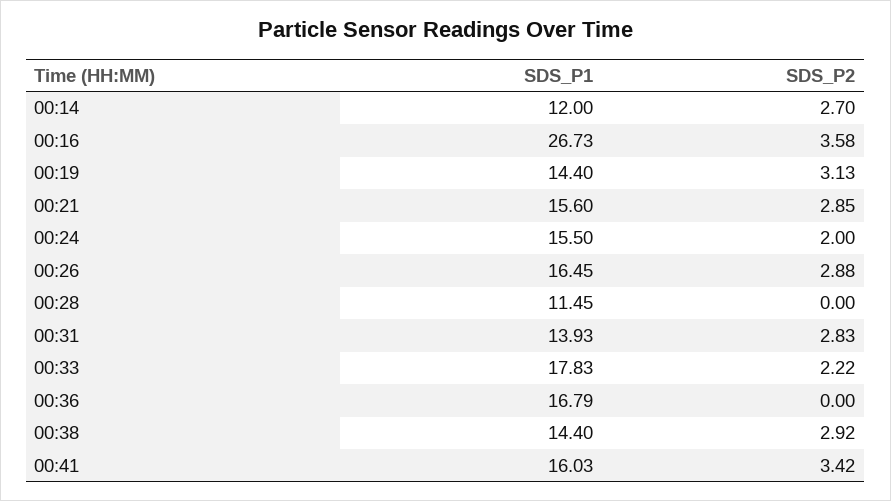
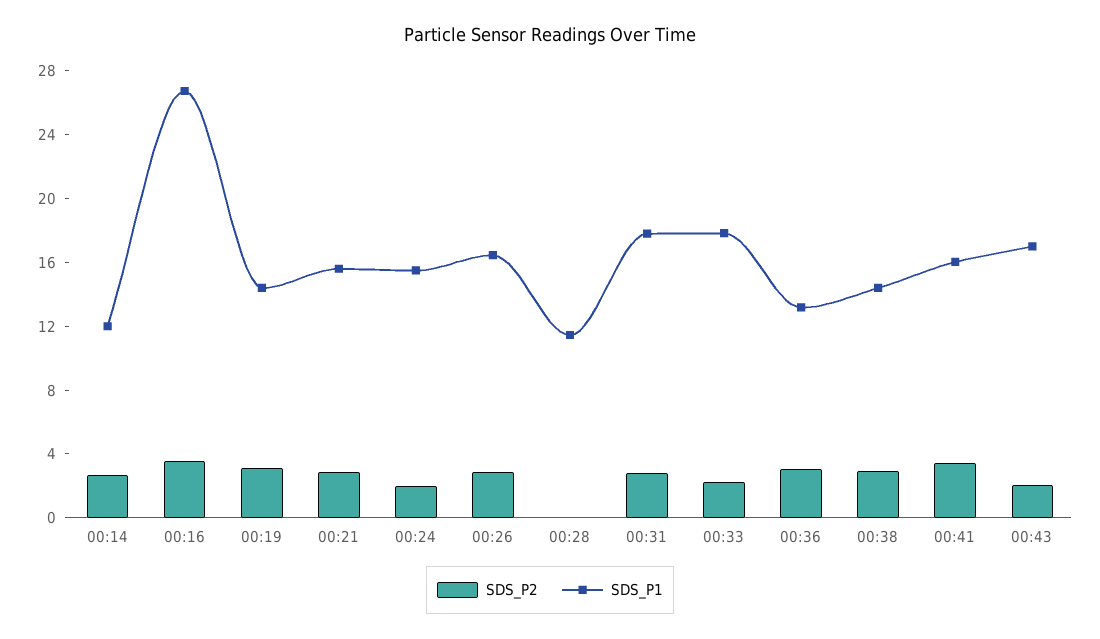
SDS_P1, 00:31: 13.93 -> 18
SDS_P1, 00:36: 16.79 -> 13
SDS_P2, 00:36: 0 -> 3
SDS_P2, 00:43: none -> 2
SDS_P1, 00:43: none -> 17

